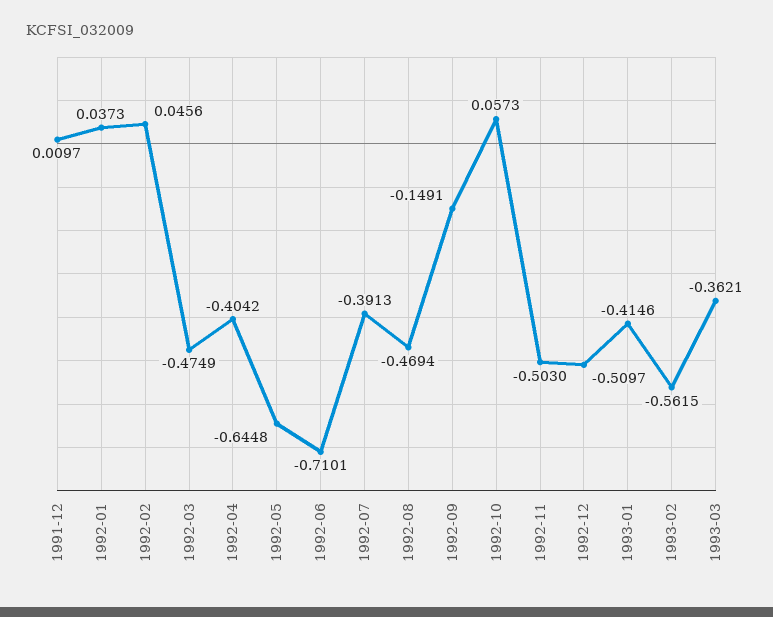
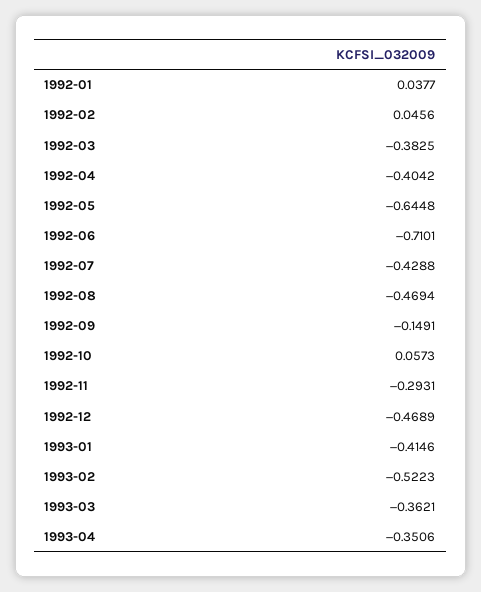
1991-12: 0.0097 -> none
1992-01: 0.0373 -> 0.0377
1992-03: -0.4749 -> -0.3825
1992-07: -0.3913 -> -0.4288
1992-11: -0.503 -> -0.2931
1992-12: -0.5097 -> -0.4689
1993-02: -0.5615 -> -0.5223
1993-04: none -> -0.3506

